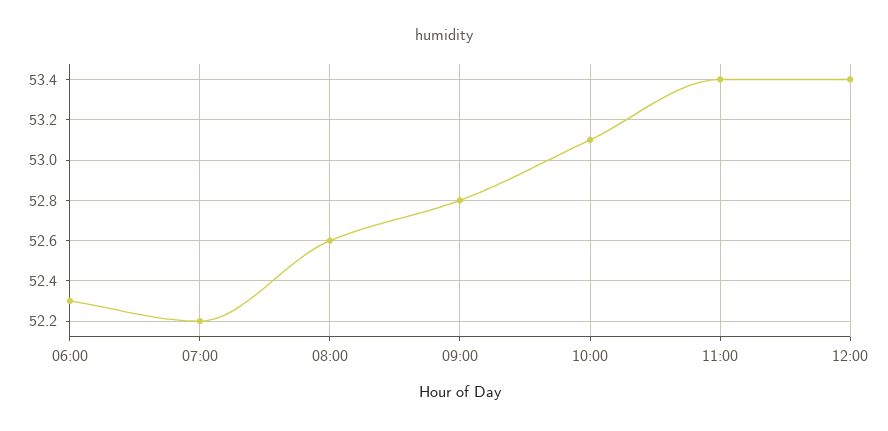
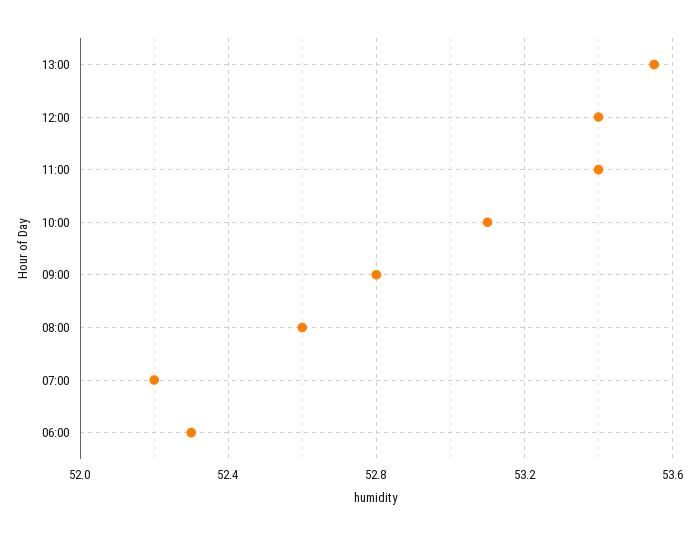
13:00: none -> 53.55

